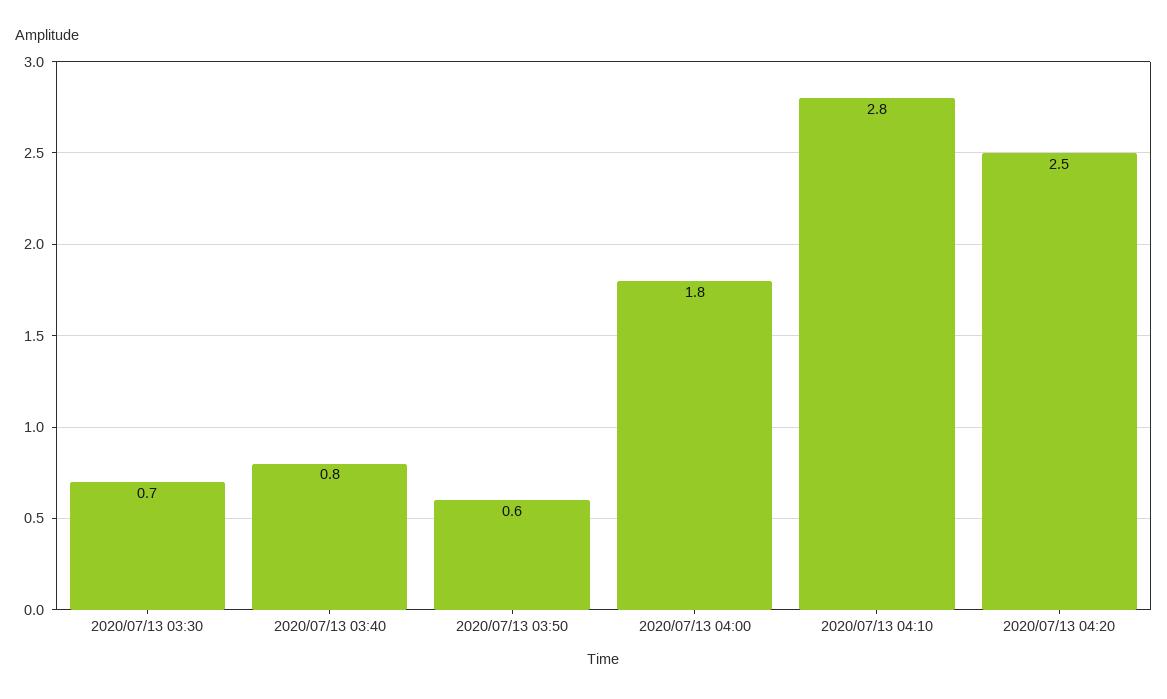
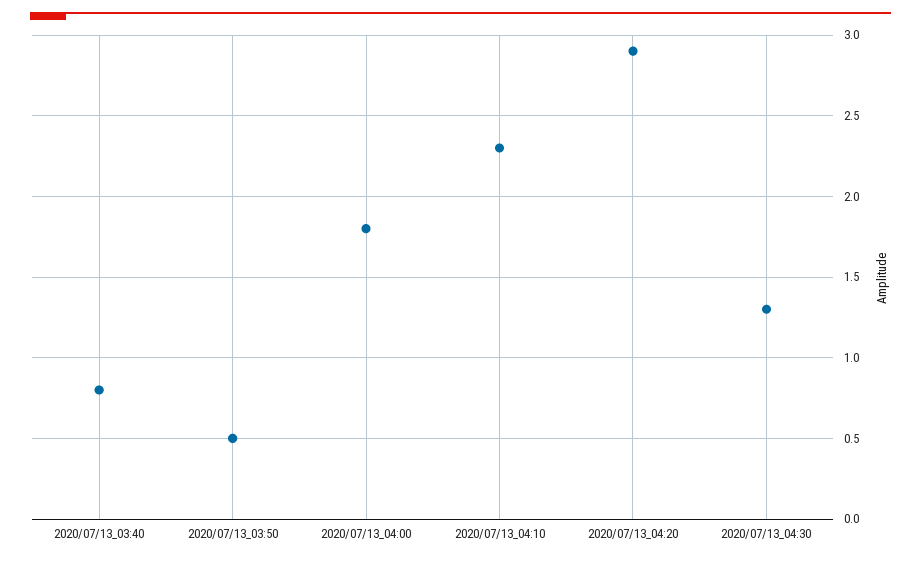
2020/07/13 03:30: 0.7 -> none
2020/07/13 03:50: 0.6 -> 0.5
2020/07/13 04:10: 2.8 -> 2.3
2020/07/13 04:20: 2.5 -> 2.9
2020/07/13_04:30: none -> 1.3

